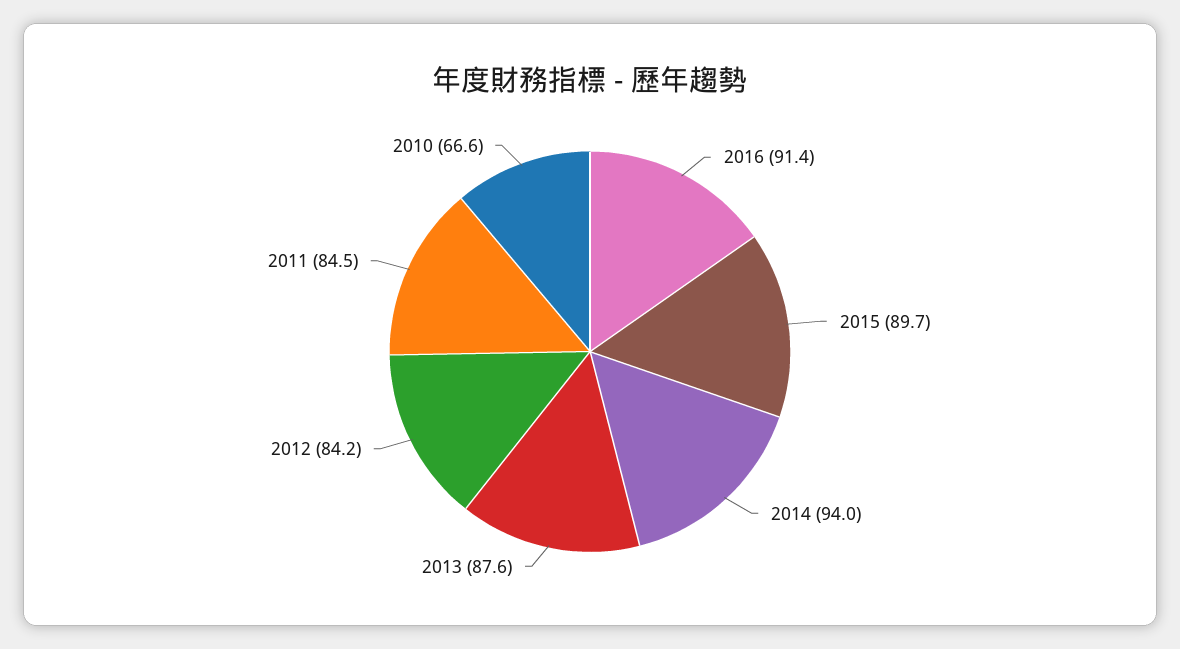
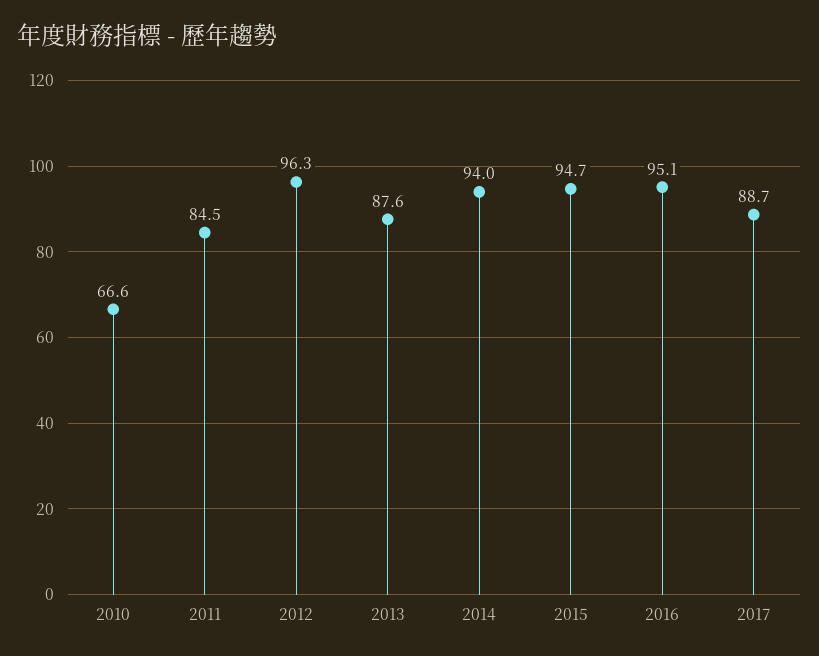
2016: 91.4 -> 95.1
2015: 89.7 -> 94.7
2012: 84.2 -> 96.3
2017: none -> 88.7

